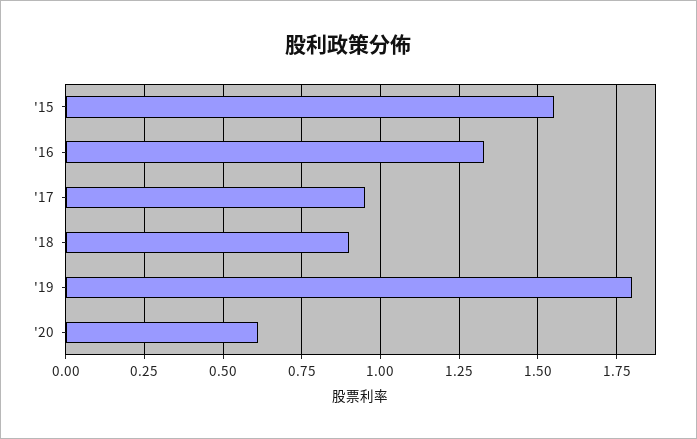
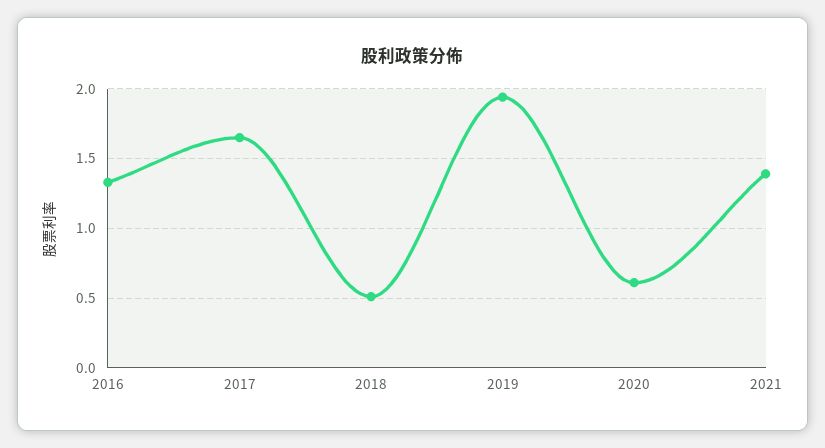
'15: 1.55 -> none
'17: 0.95 -> 1.65
'18: 0.9 -> 0.5
'19: 1.8 -> 1.95
2021: none -> 1.4

